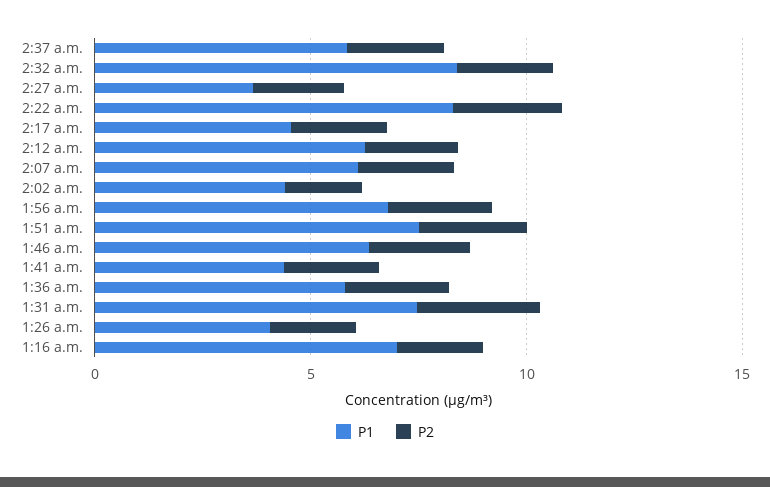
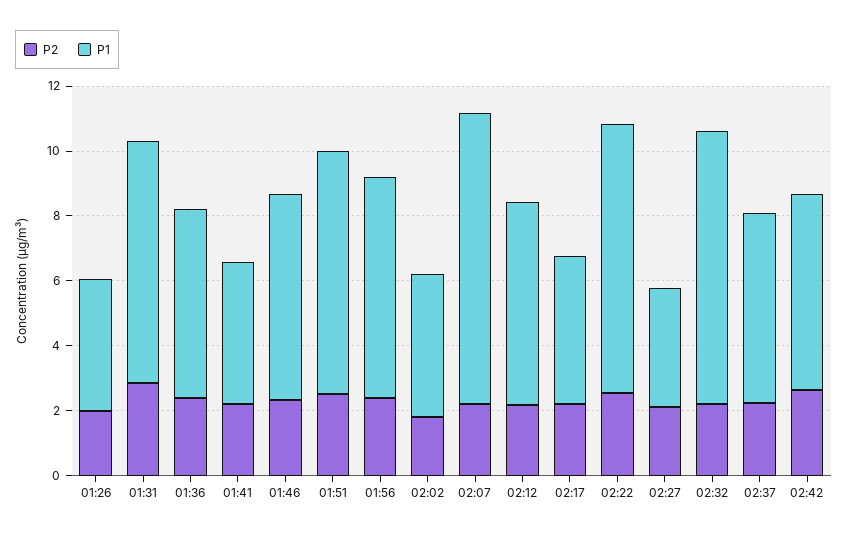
P1, 2:07 a.m.: 6 -> 9
P1, 1:16 a.m.: 7 -> none
P2, 1:16 a.m.: 2 -> none
P2, 02:42: none -> 2.5
P1, 02:42: none -> 6

